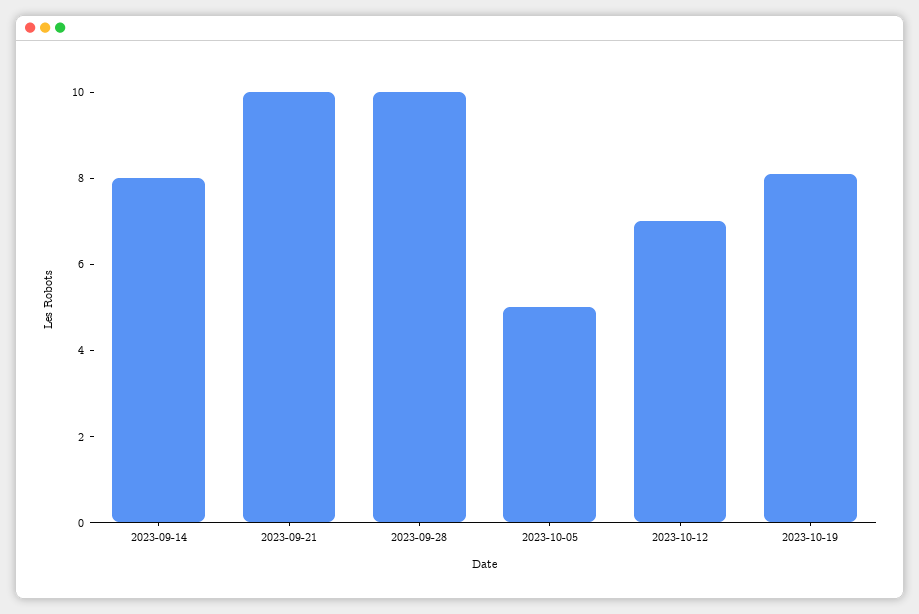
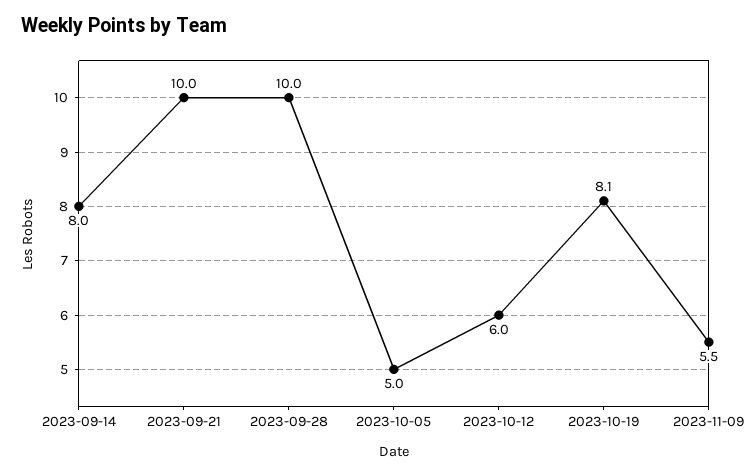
2023-10-12: 7 -> 6
2023-11-09: none -> 5.5

